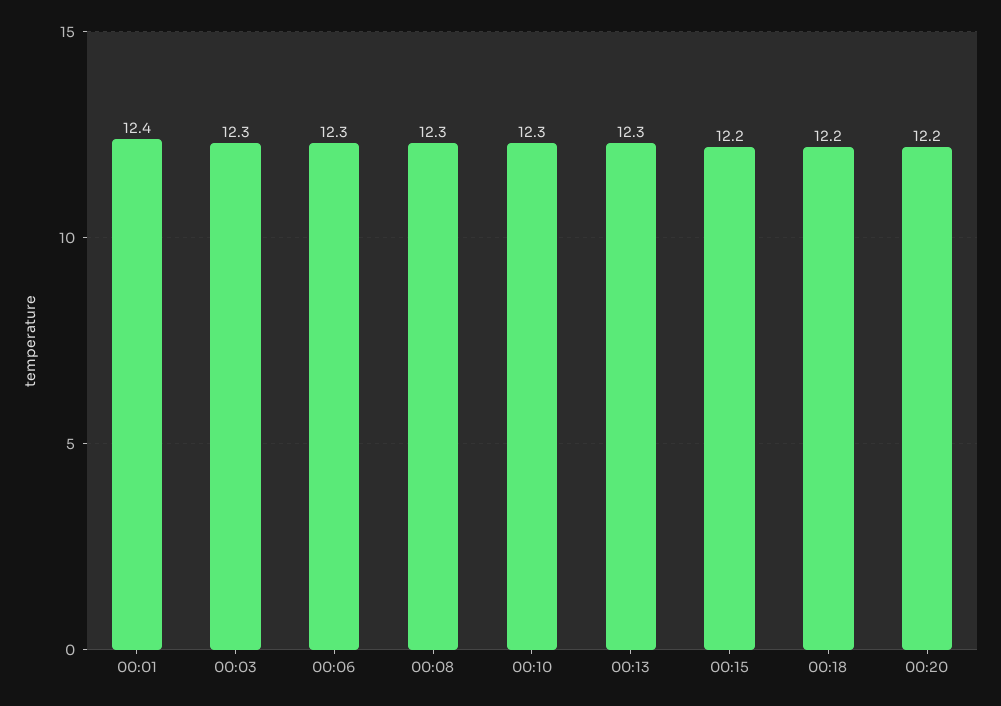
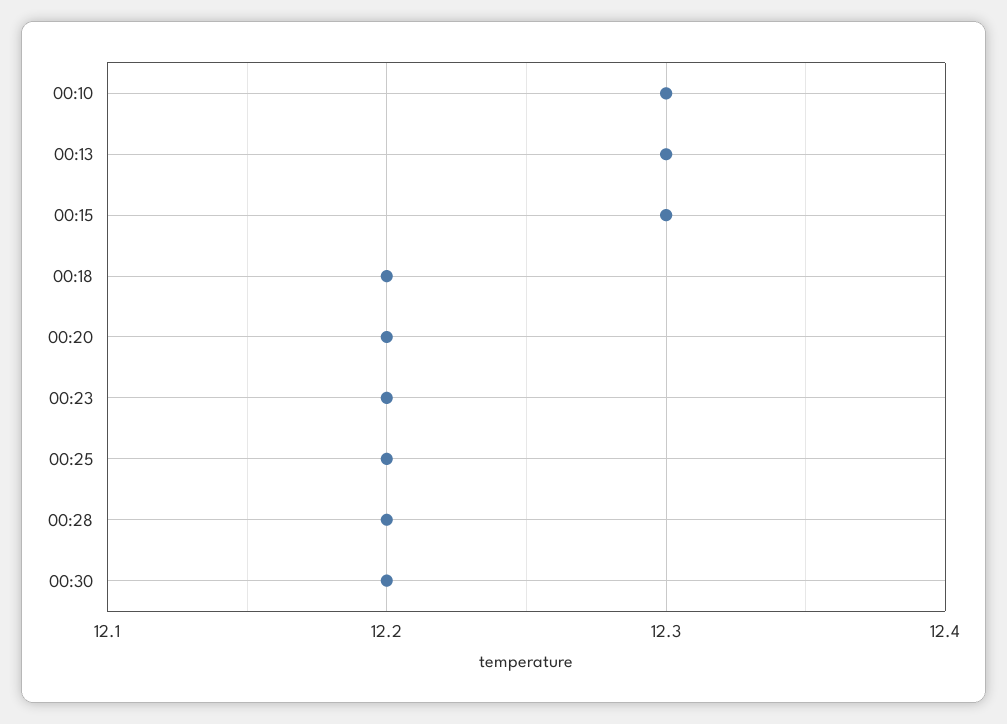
00:01: 12.4 -> none
00:03: 12.3 -> none
00:06: 12.3 -> none
00:08: 12.3 -> none
00:15: 12.2 -> 12.3
00:23: none -> 12.2
00:25: none -> 12.2
00:28: none -> 12.2
00:30: none -> 12.2

